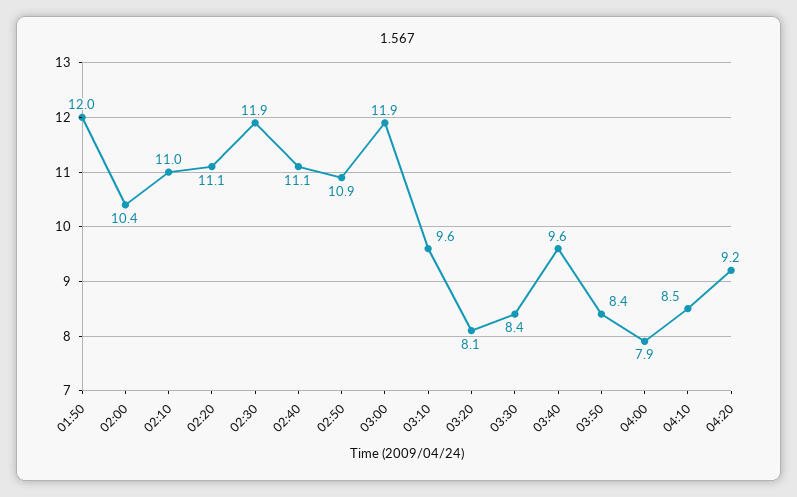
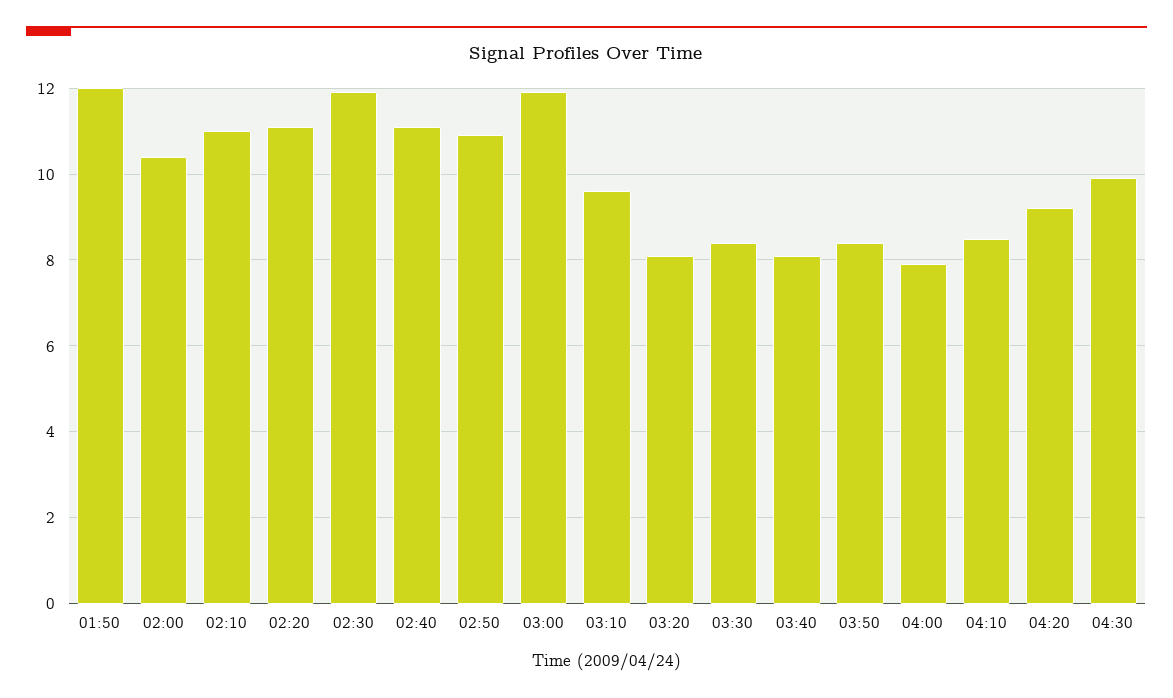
03:40: 9.6 -> 8
04:30: none -> 10

